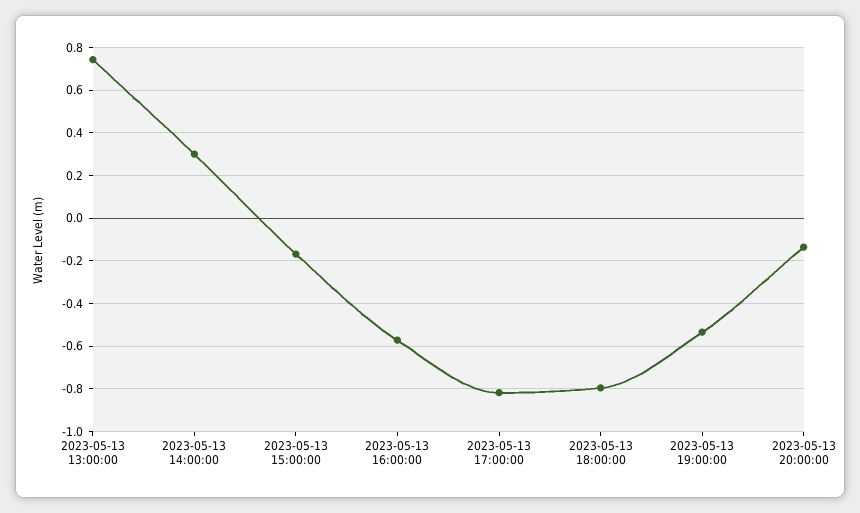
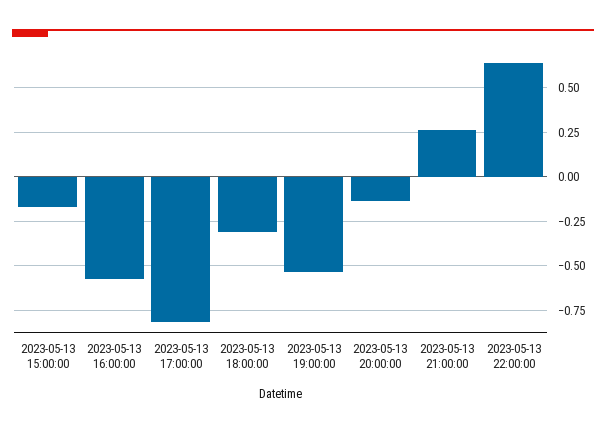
2023-05-13 13:00:00: 0.75 -> none
2023-05-13 14:00:00: 0.3 -> none
2023-05-13 18:00:00: -0.8 -> -0.3
2023-05-13 21:00:00: none -> 0.25
2023-05-13 22:00:00: none -> 0.65

